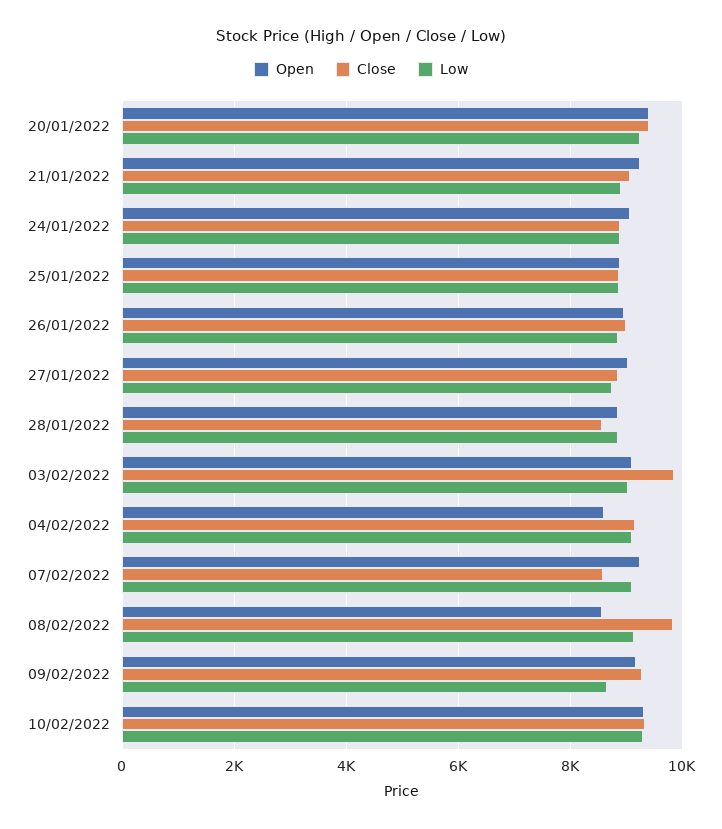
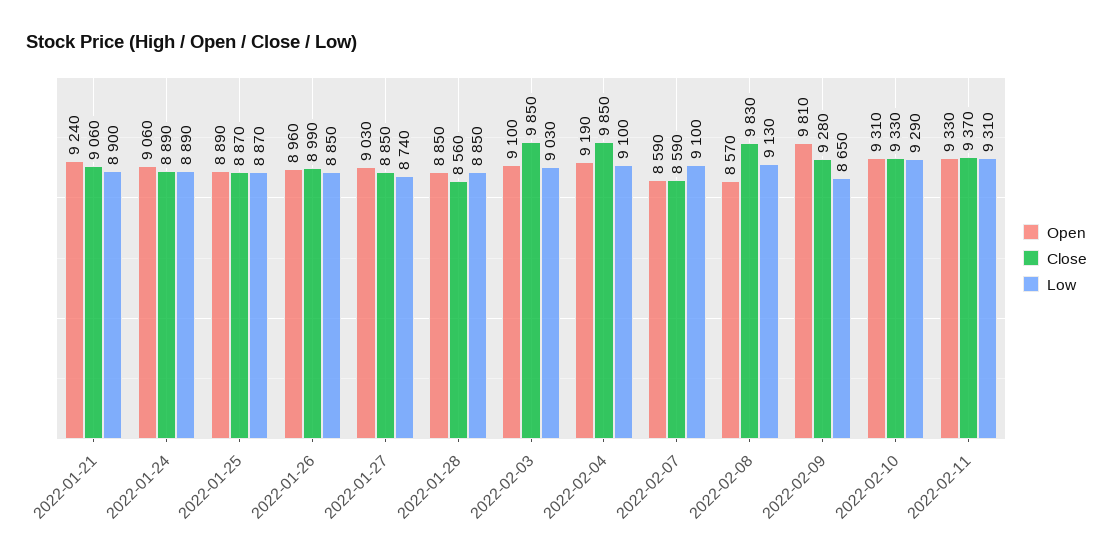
Open, 20/01/2022: 9400 -> none
Close, 20/01/2022: 9400 -> none
Low, 20/01/2022: 9200 -> none
Open, 04/02/2022: 8600 -> 9190
Close, 04/02/2022: 9200 -> 9850
Open, 07/02/2022: 9200 -> 8590
Open, 09/02/2022: 9200 -> 9810
Open, 2022-02-11: none -> 9330
Close, 2022-02-11: none -> 9370
Low, 2022-02-11: none -> 9310

